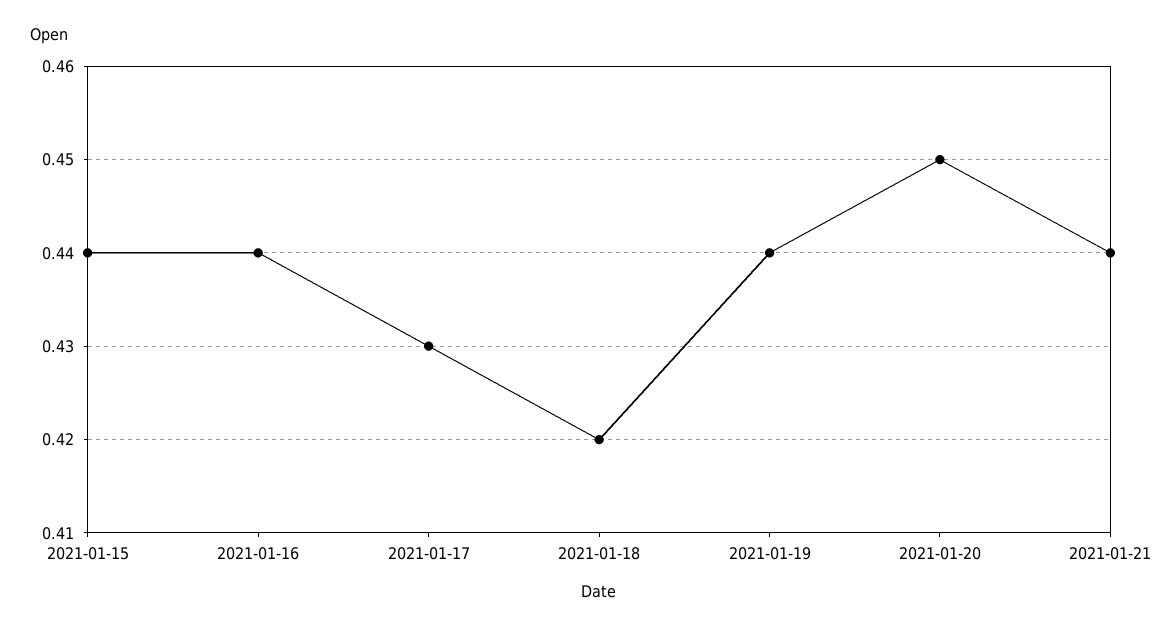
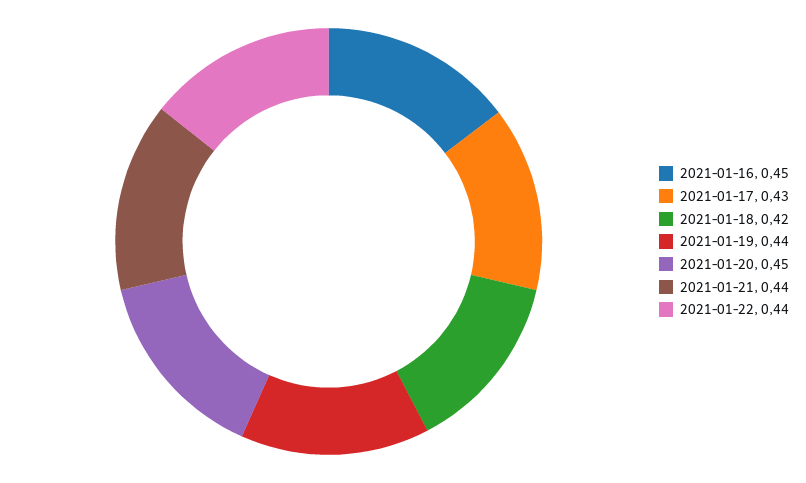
2021-01-15: 0.44 -> none
2021-01-16: 0.44 -> 0.45
2021-01-22: none -> 0.44

